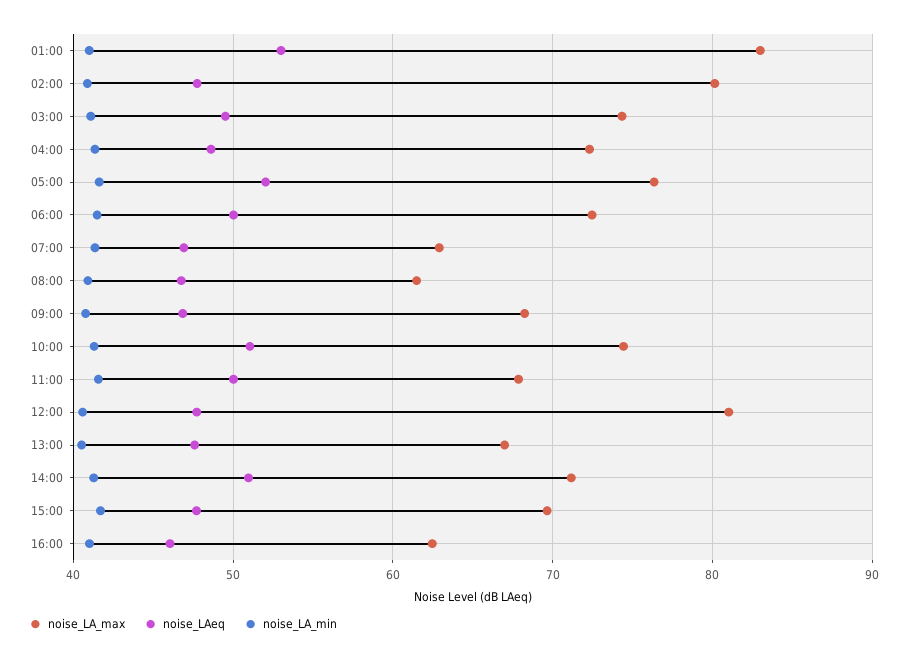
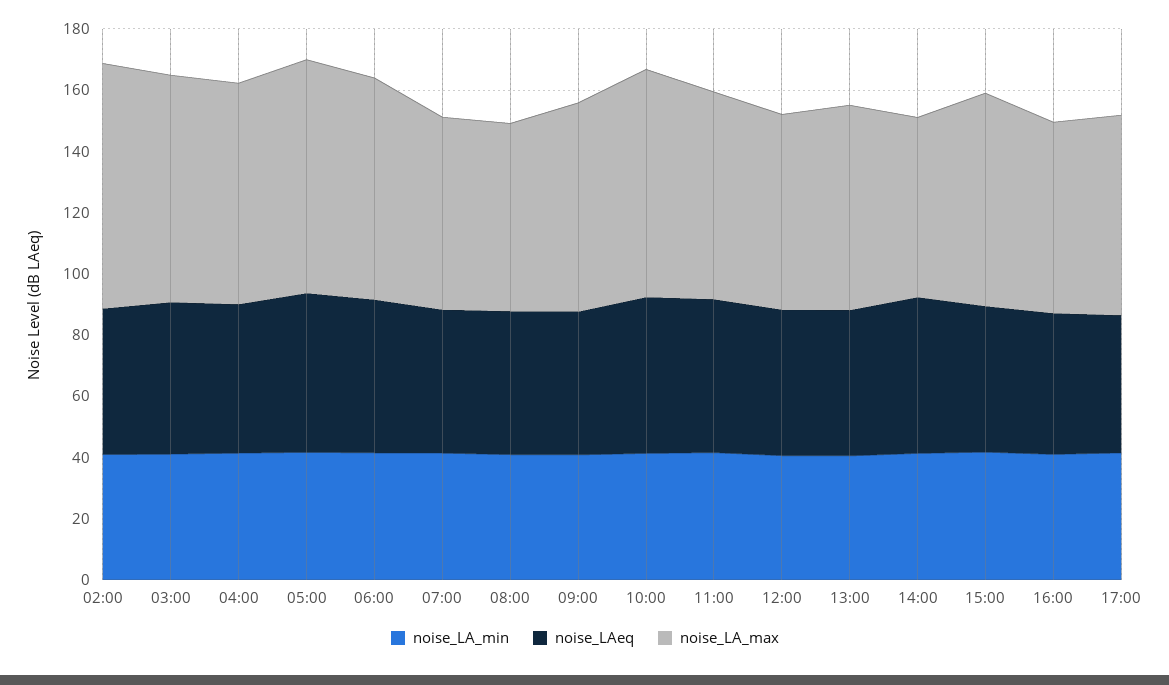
noise_LA_max, 01:00: 83 -> none
noise_LAeq, 01:00: 53 -> none
noise_LA_min, 01:00: 41 -> none
noise_LA_max, 12:00: 81 -> 65
noise_LA_max, 14:00: 71 -> 60
noise_LA_min, 17:00: none -> 40
noise_LAeq, 17:00: none -> 45
noise_LA_max, 17:00: none -> 65

